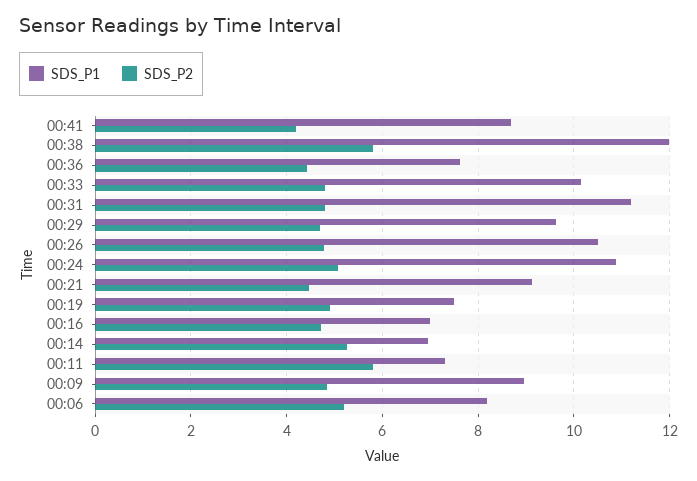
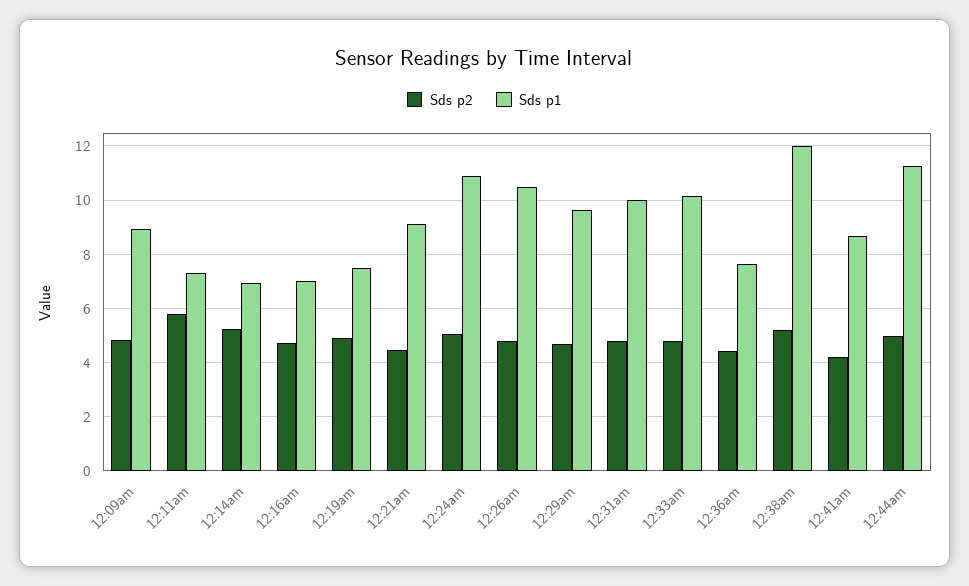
SDS_P2, 00:38: 5.8 -> 5.25
SDS_P1, 00:31: 11.2 -> 10
SDS_P1, 00:06: 8.2 -> none
SDS_P2, 00:06: 5.2 -> none
SDS_P2, 12:44am: none -> 5
SDS_P1, 12:44am: none -> 11.25

